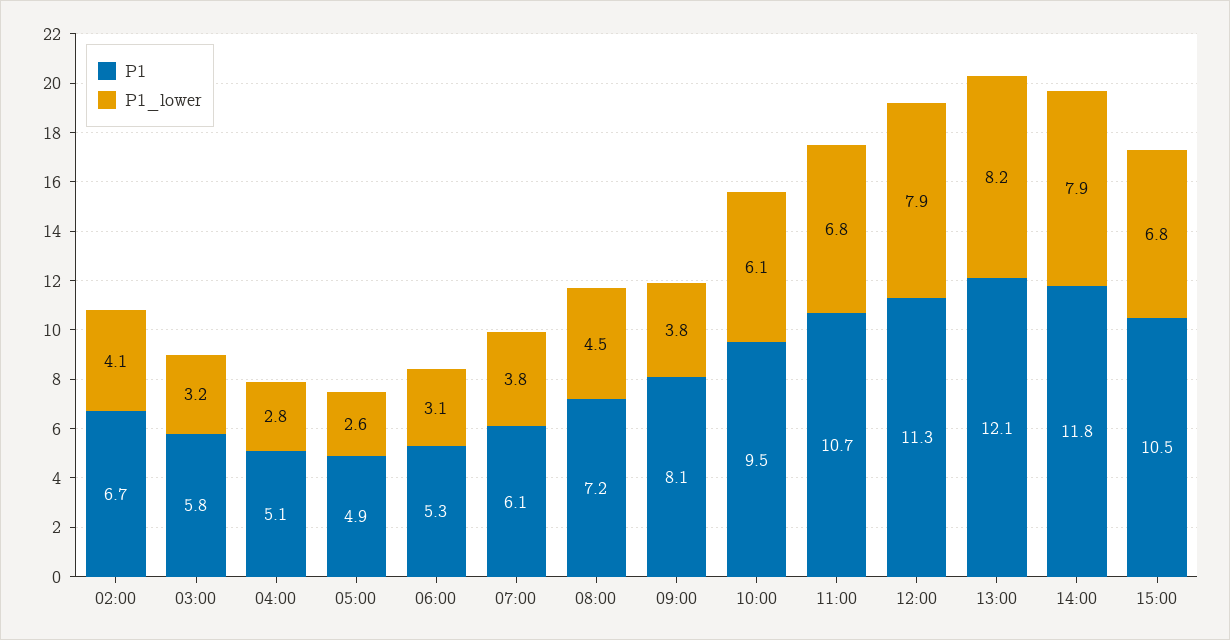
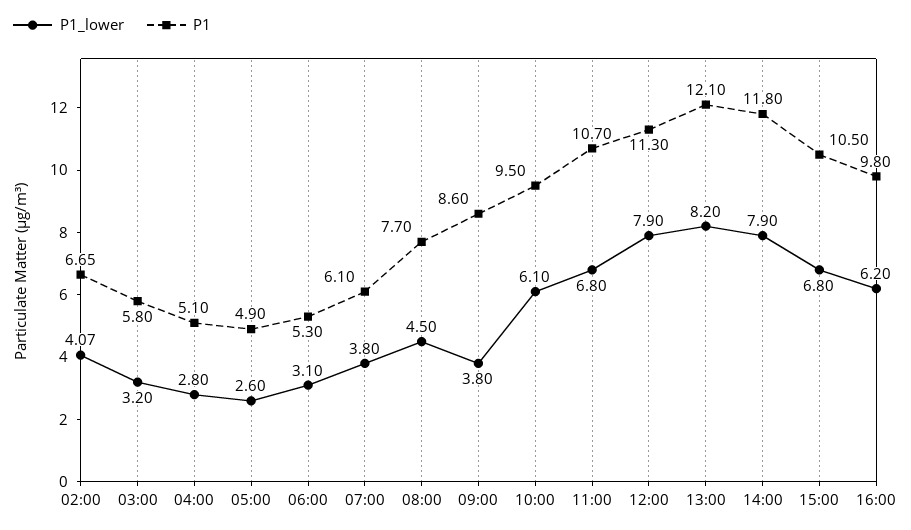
P1, 08:00: 7.2 -> 7.7
P1, 09:00: 8.1 -> 8.6
P1_lower, 16:00: none -> 6.2
P1, 16:00: none -> 9.8

